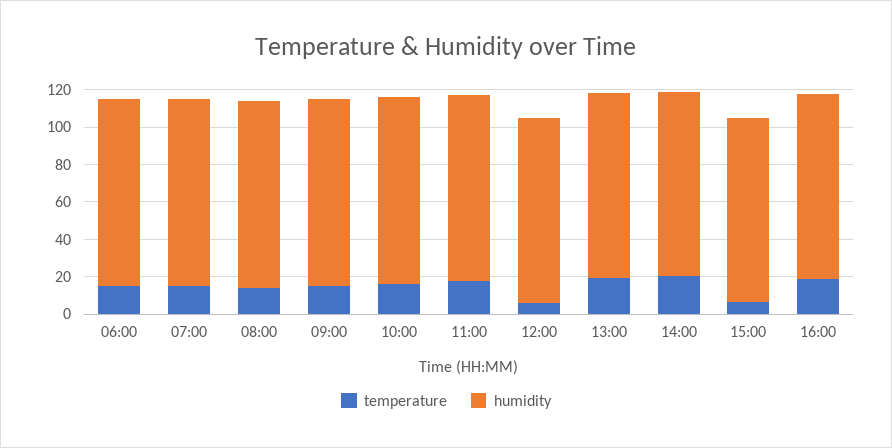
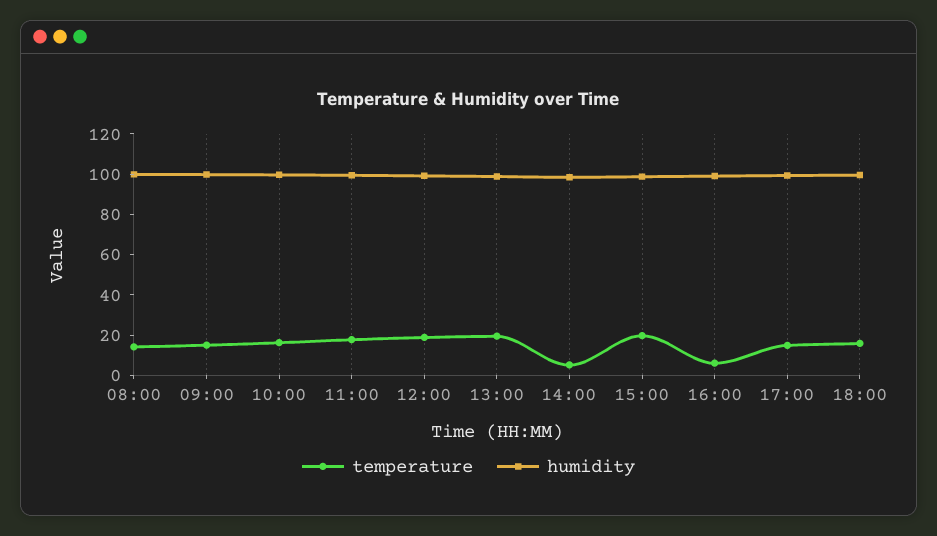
temperature, 06:00: 15 -> none
humidity, 06:00: 100 -> none
temperature, 07:00: 15 -> none
humidity, 07:00: 100 -> none
temperature, 12:00: 5 -> 20
temperature, 14:00: 20 -> 5
temperature, 15:00: 5 -> 20
temperature, 16:00: 20 -> 5
temperature, 17:00: none -> 15
humidity, 17:00: none -> 100
temperature, 18:00: none -> 15
humidity, 18:00: none -> 100

